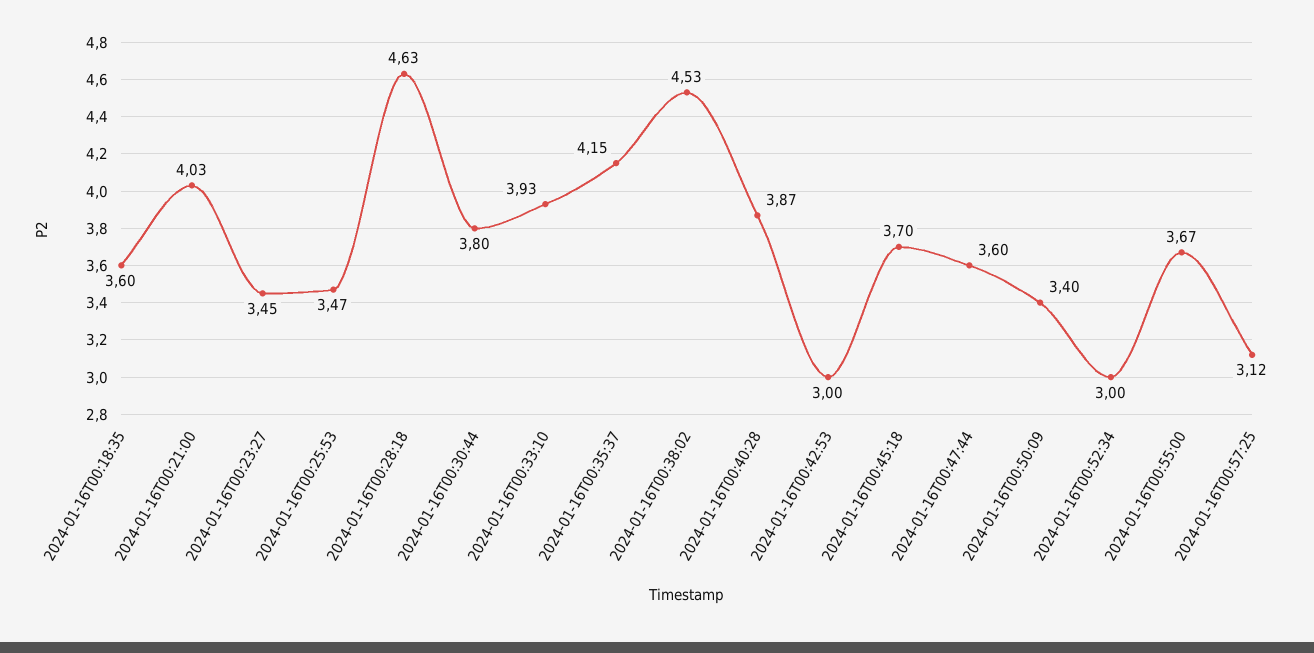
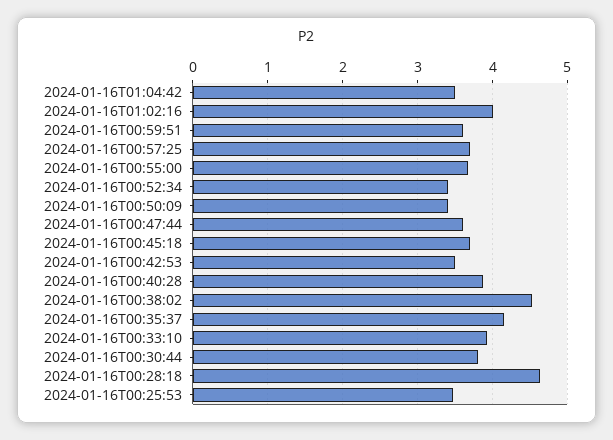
2024-01-16T00:18:35: 3.6 -> none
2024-01-16T00:21:00: 4.03 -> none
2024-01-16T00:23:27: 3.45 -> none
2024-01-16T00:42:53: 3 -> 3.5
2024-01-16T00:52:34: 3 -> 3.4
2024-01-16T00:57:25: 3.12 -> 3.7
2024-01-16T01:04:42: none -> 3.5
2024-01-16T01:02:16: none -> 4
2024-01-16T00:59:51: none -> 3.6

